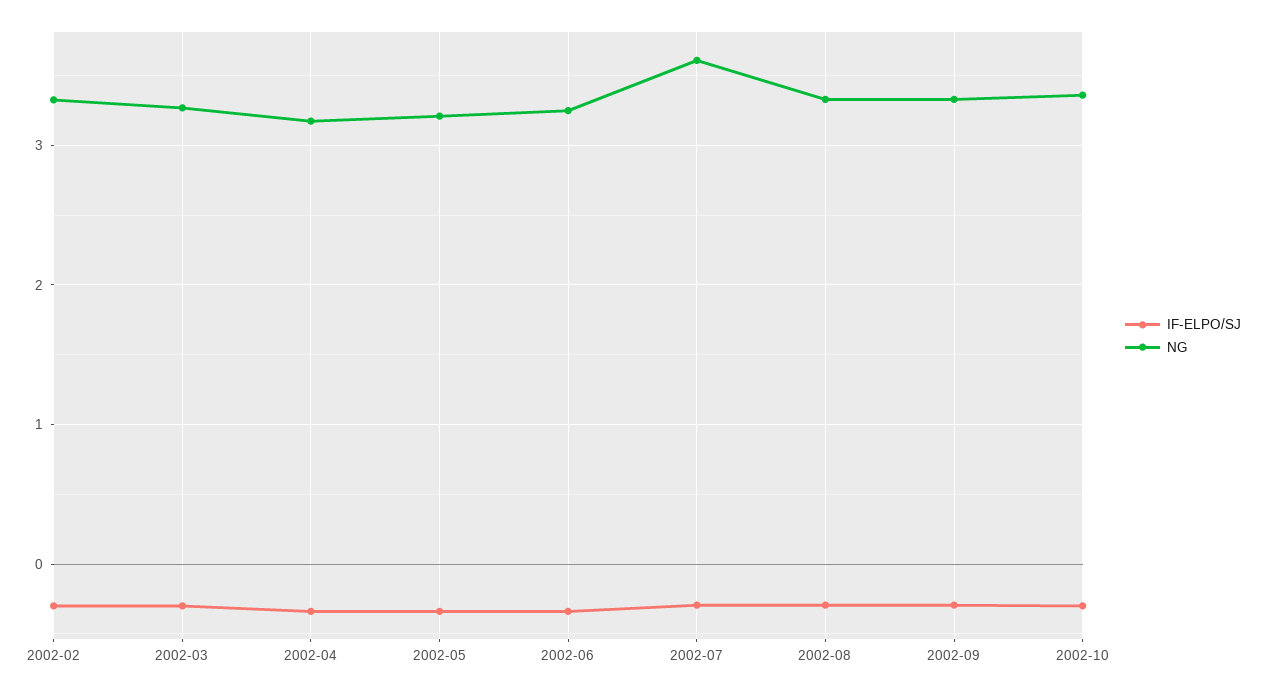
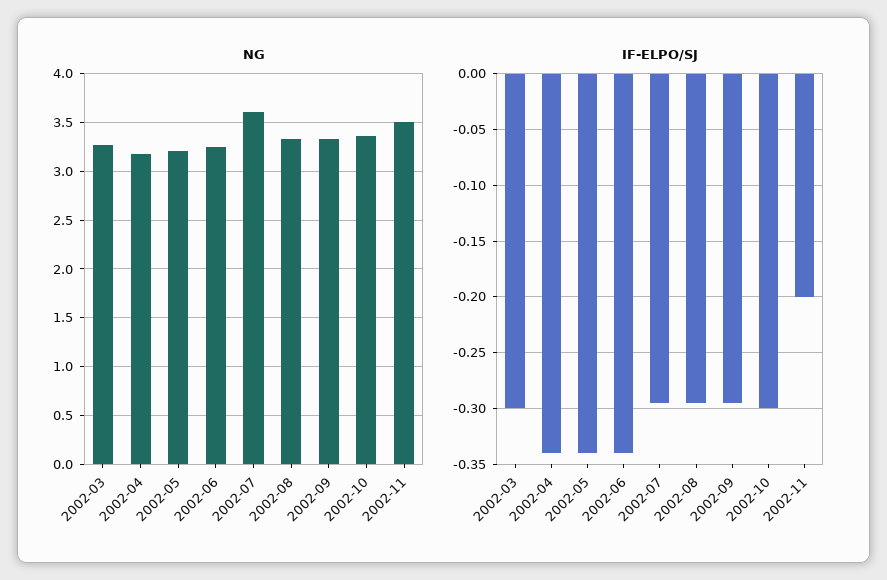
IF-ELPO/SJ, 2002-02: -0.3 -> none
NG, 2002-02: 3.3 -> none
NG, 2002-11: none -> 3.5
IF-ELPO/SJ, 2002-11: none -> -0.2

